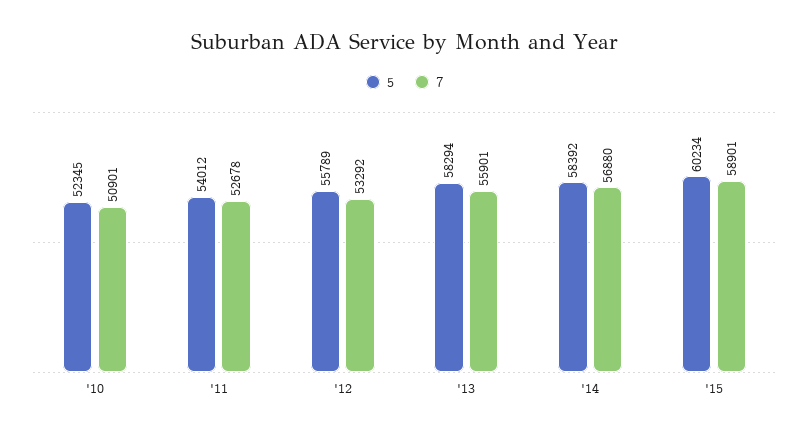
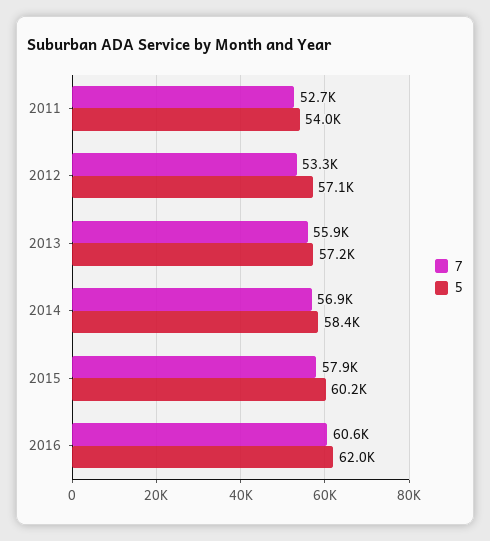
5, '10: 52345 -> none
7, '10: 50901 -> none
5, '12: 55789 -> 57100
5, '13: 58294 -> 57200
7, '15: 58901 -> 57900
7, 2016: none -> 60600
5, 2016: none -> 62000

